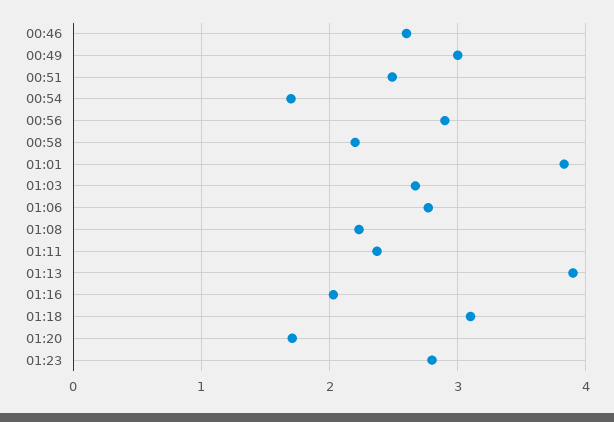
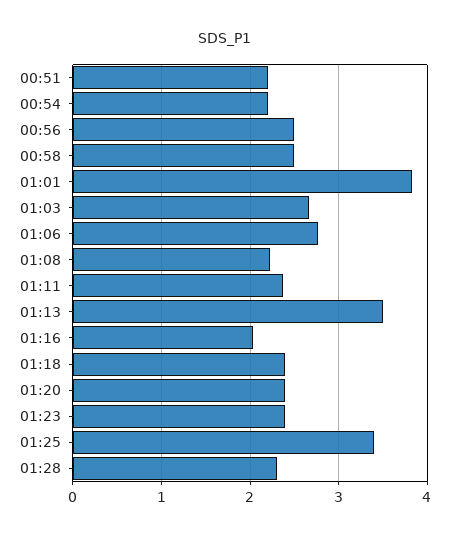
00:46: 2.6 -> none
00:49: 3 -> none
00:51: 2.5 -> 2.2
00:54: 1.7 -> 2.2
00:56: 2.9 -> 2.5
00:58: 2.2 -> 2.5
01:13: 3.9 -> 3.5
01:18: 3.1 -> 2.4
01:20: 1.7 -> 2.4
01:23: 2.8 -> 2.4
01:25: none -> 3.4
01:28: none -> 2.3

